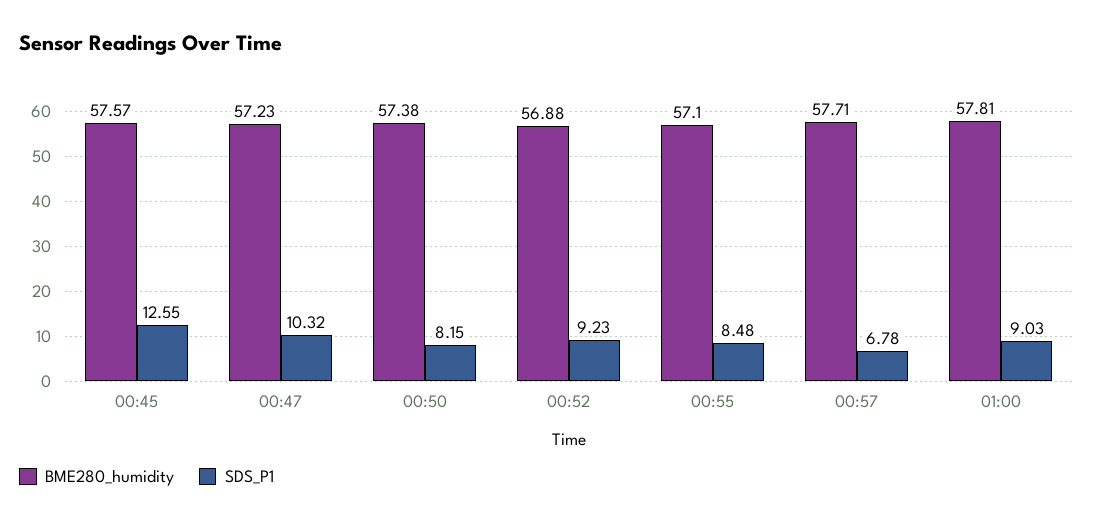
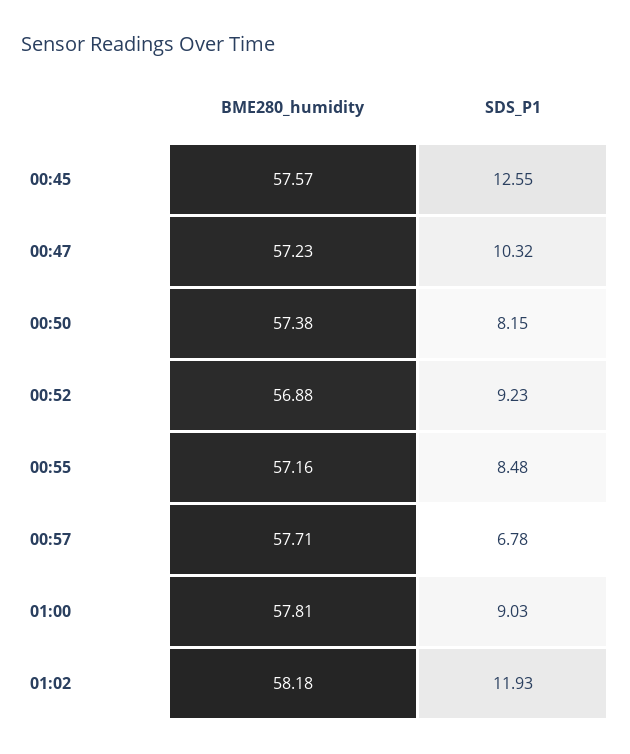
BME280_humidity, 00:55: 57.1 -> 57.16
BME280_humidity, 01:02: none -> 58.18
SDS_P1, 01:02: none -> 11.93

